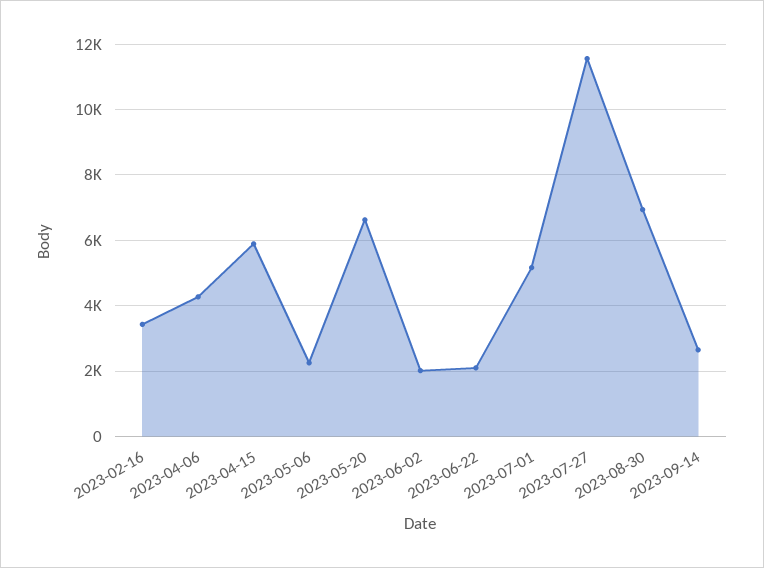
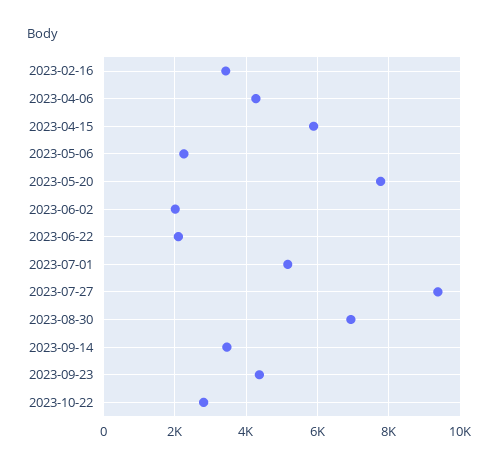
2023-05-20: 6600 -> 7800
2023-07-27: 11600 -> 9400
2023-09-14: 2600 -> 3400
2023-09-23: none -> 4400
2023-10-22: none -> 2800

